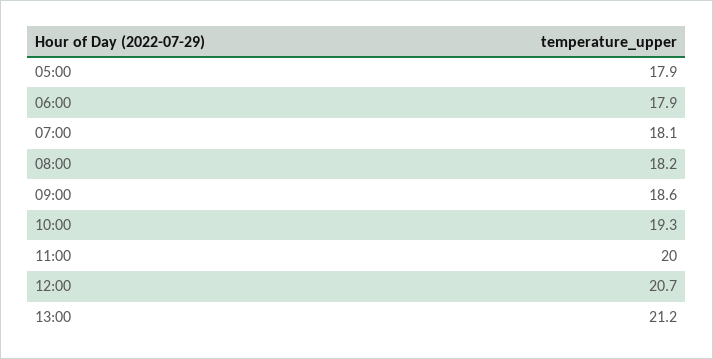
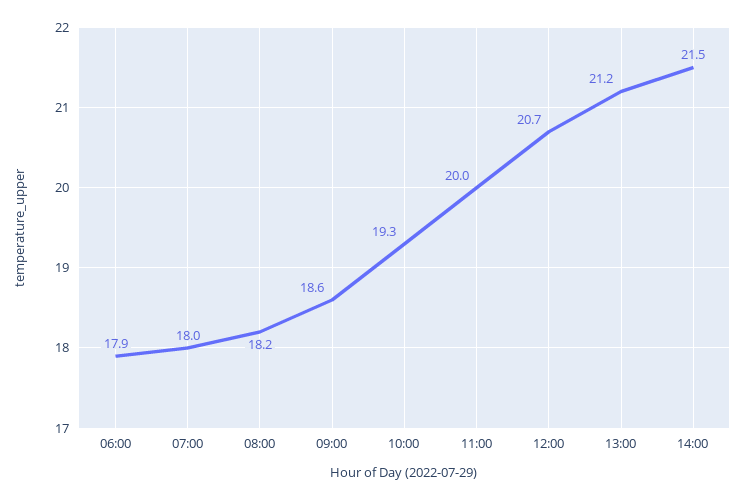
05:00: 17.9 -> none
07:00: 18.1 -> 18
14:00: none -> 21.5

